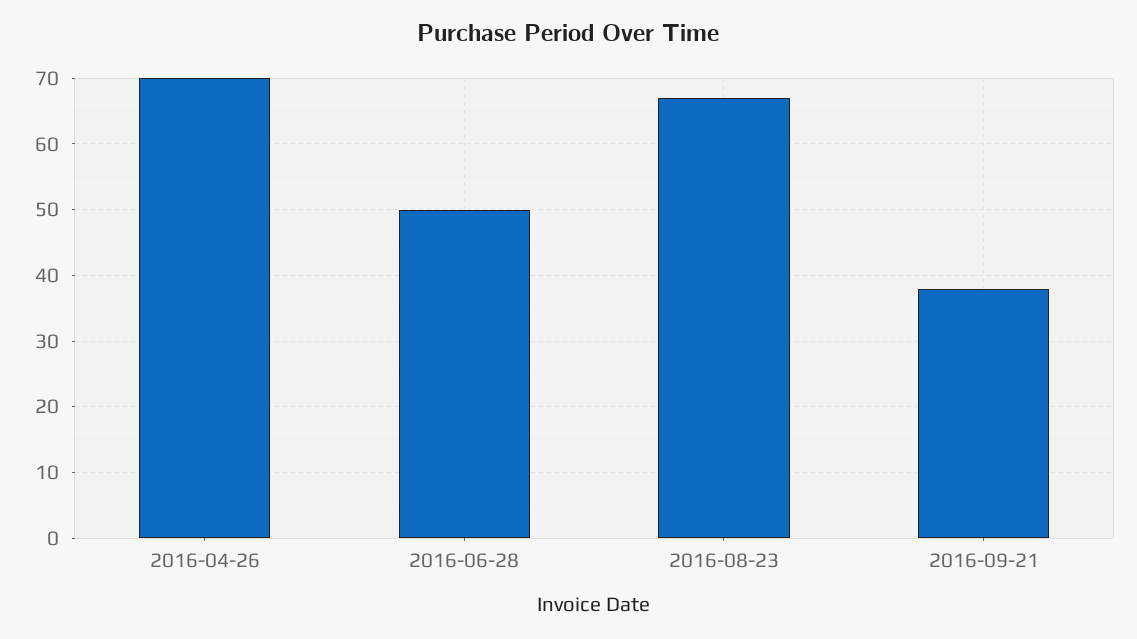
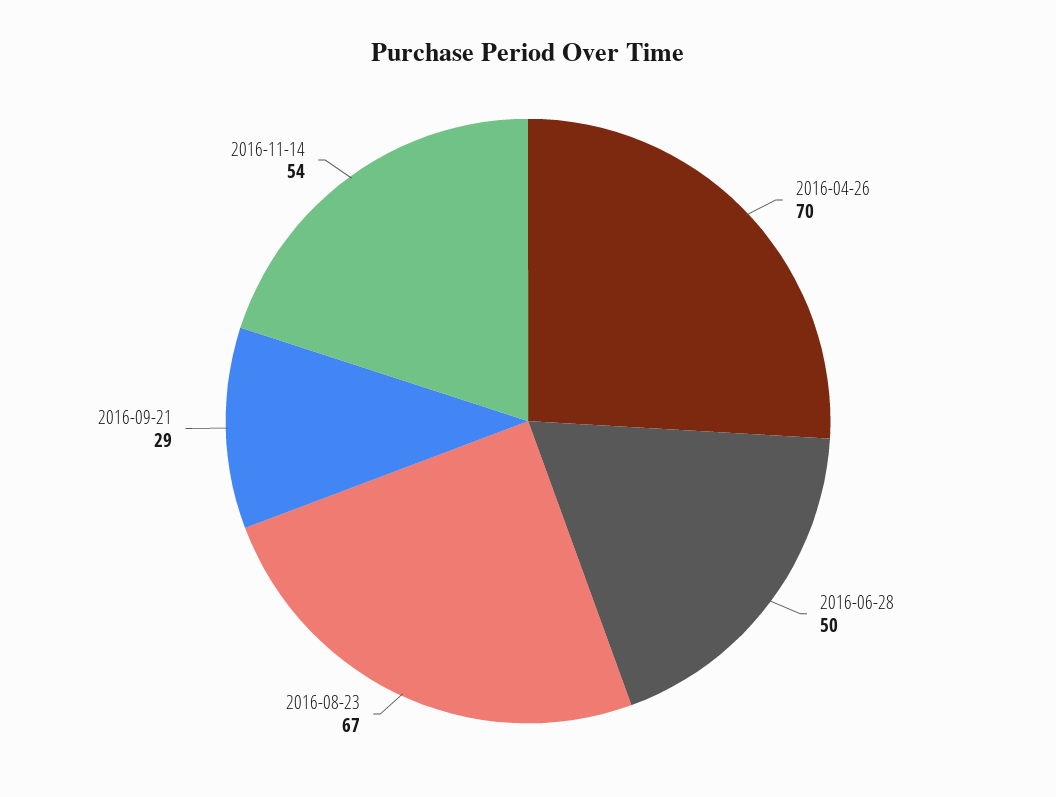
2016-09-21: 38 -> 29
2016-11-14: none -> 54

